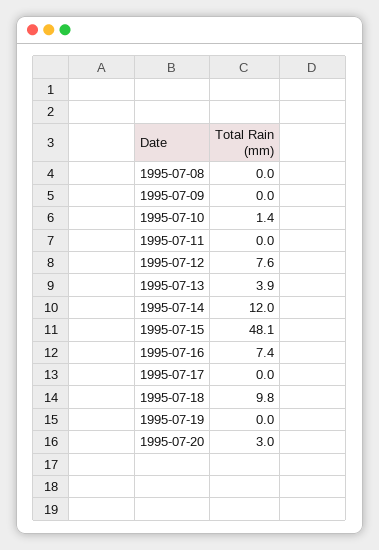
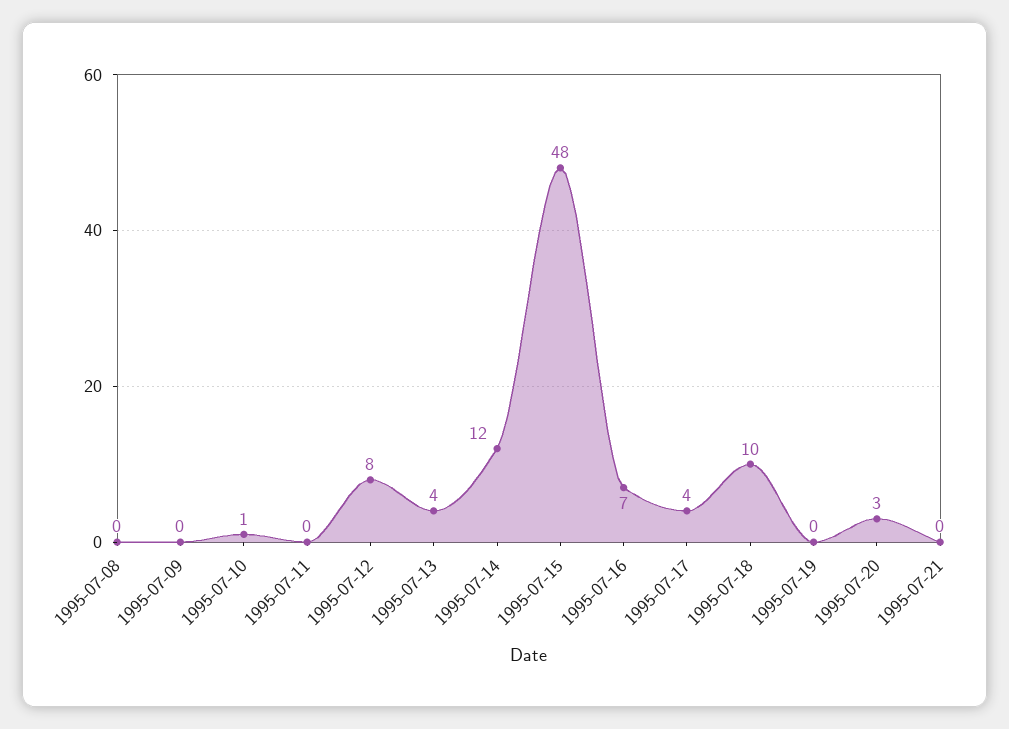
1995-07-17: 0 -> 4
1995-07-21: none -> 0

